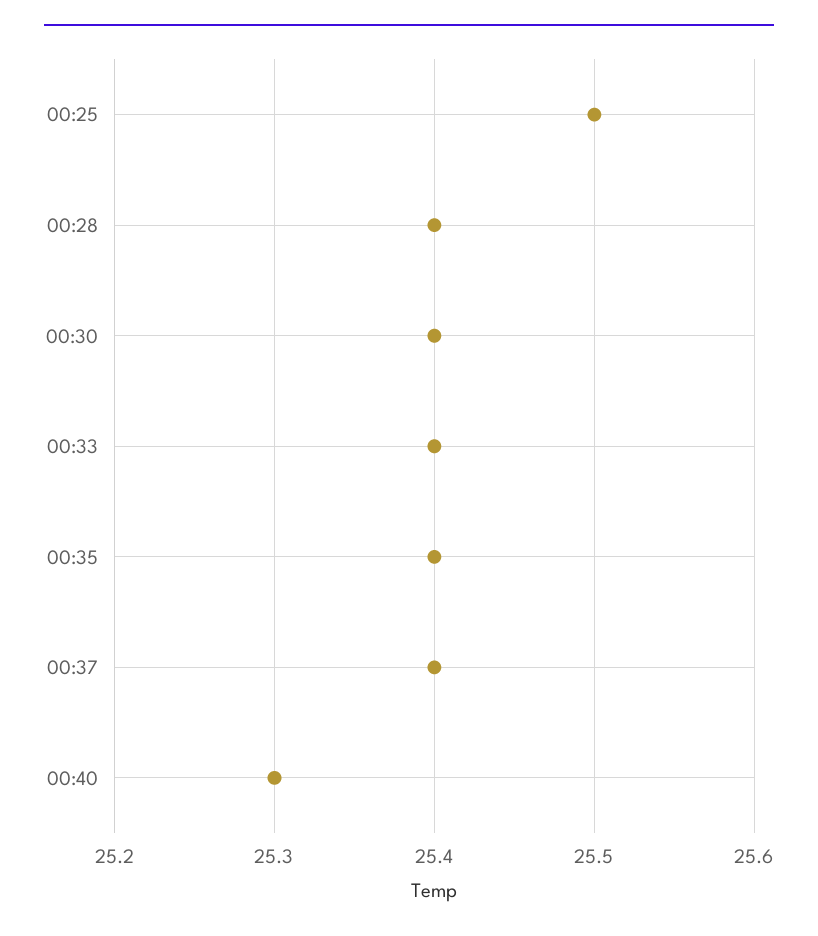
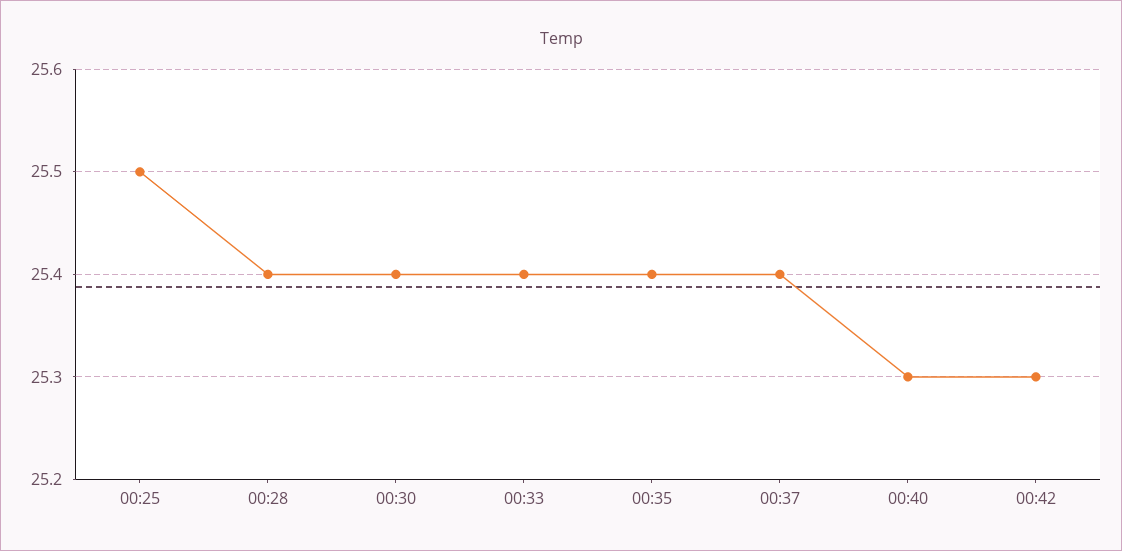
00:42: none -> 25.3

